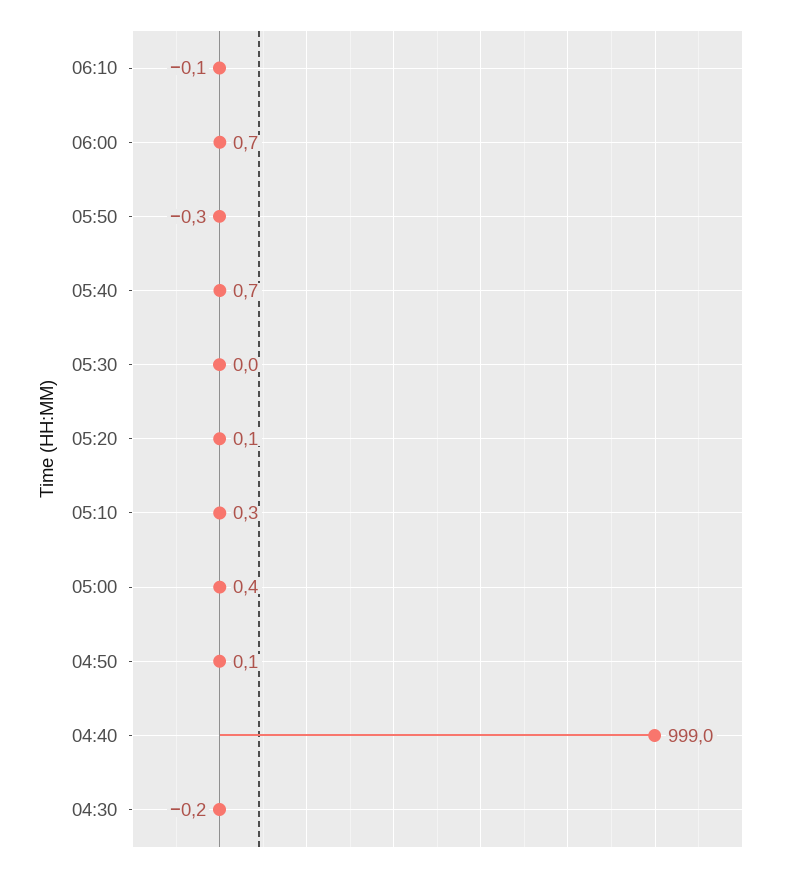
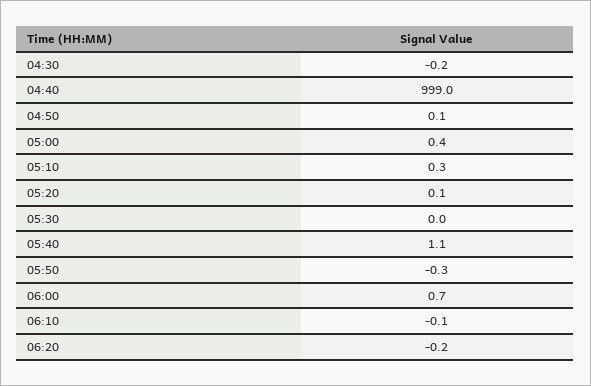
05:40: 0.7 -> 1.1
06:20: none -> -0.2

